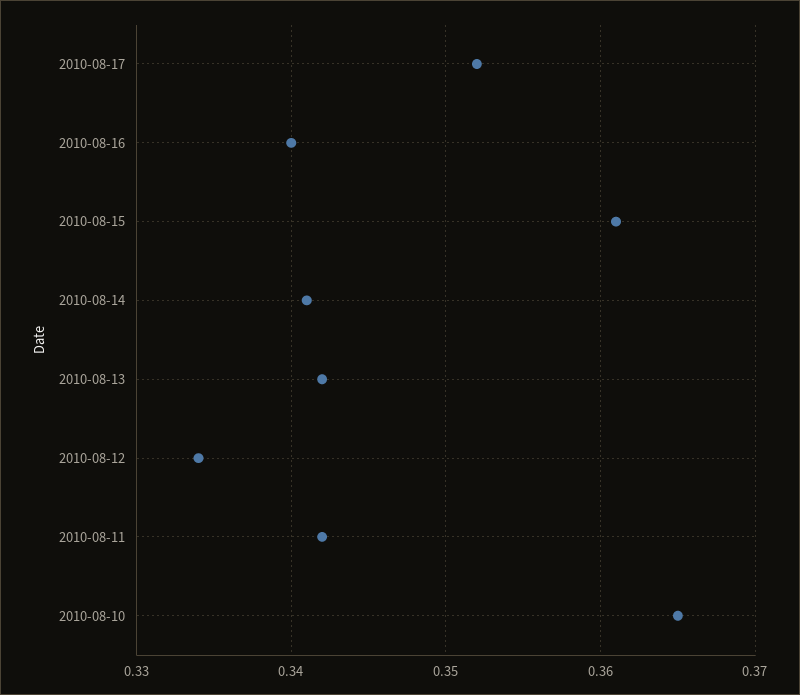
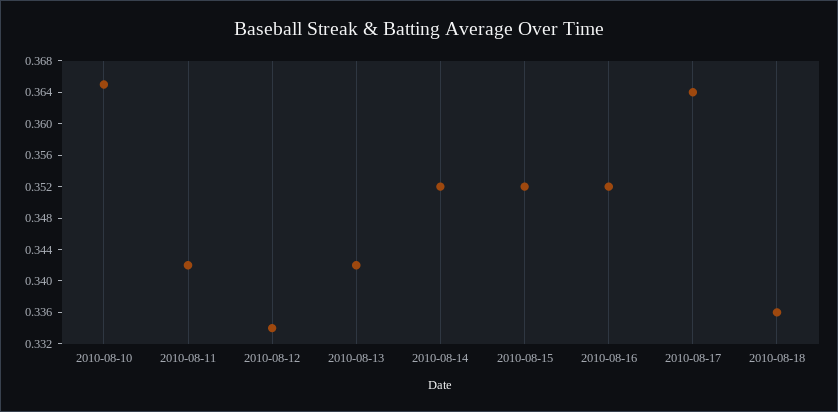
2010-08-17: 0.352 -> 0.364
2010-08-16: 0.34 -> 0.352
2010-08-15: 0.361 -> 0.352
2010-08-14: 0.341 -> 0.352
2010-08-18: none -> 0.336

